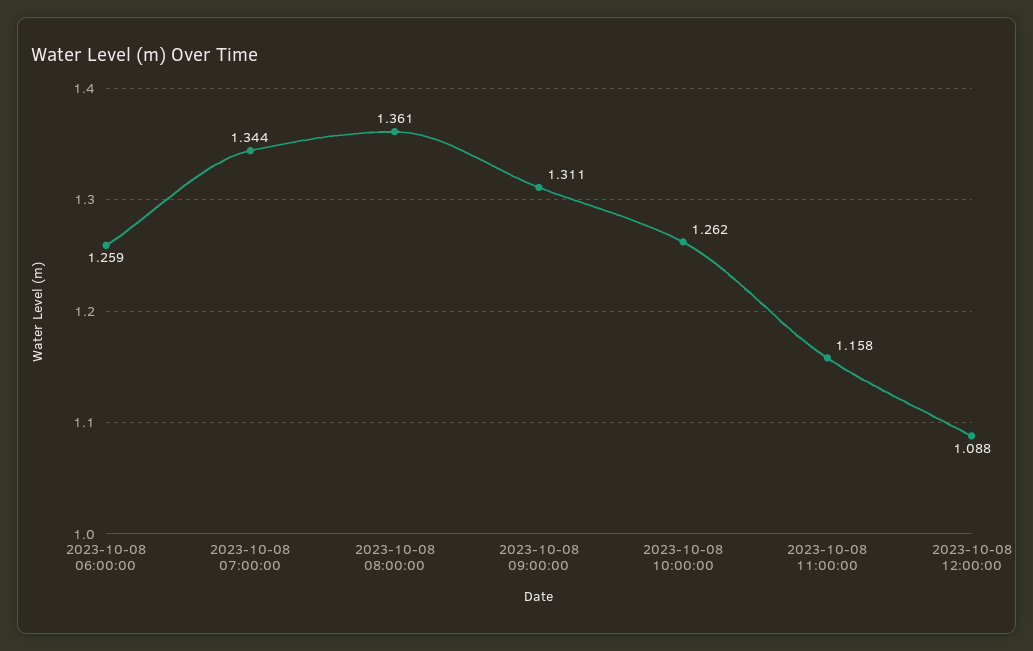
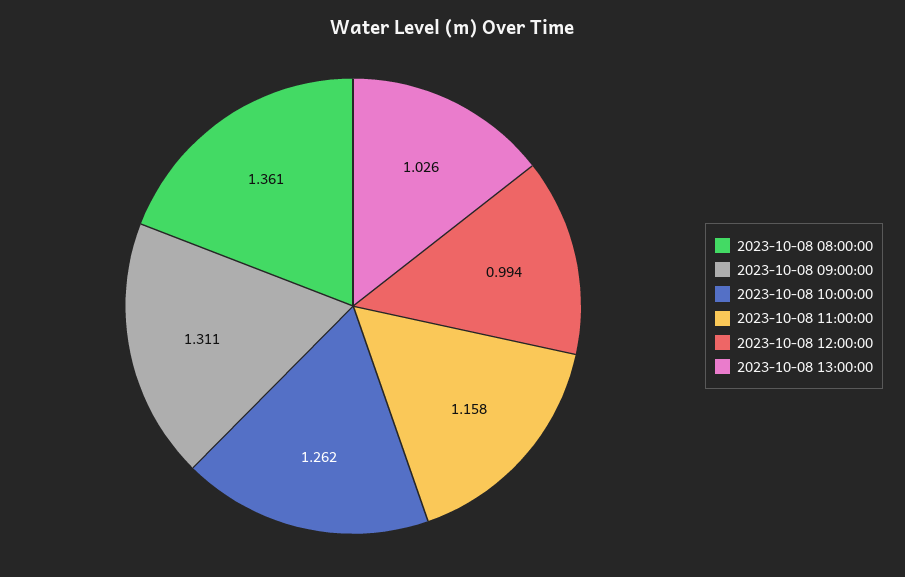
2023-10-08 06:00:00: 1.259 -> none
2023-10-08 07:00:00: 1.344 -> none
2023-10-08 12:00:00: 1.088 -> 0.994
2023-10-08 13:00:00: none -> 1.026

